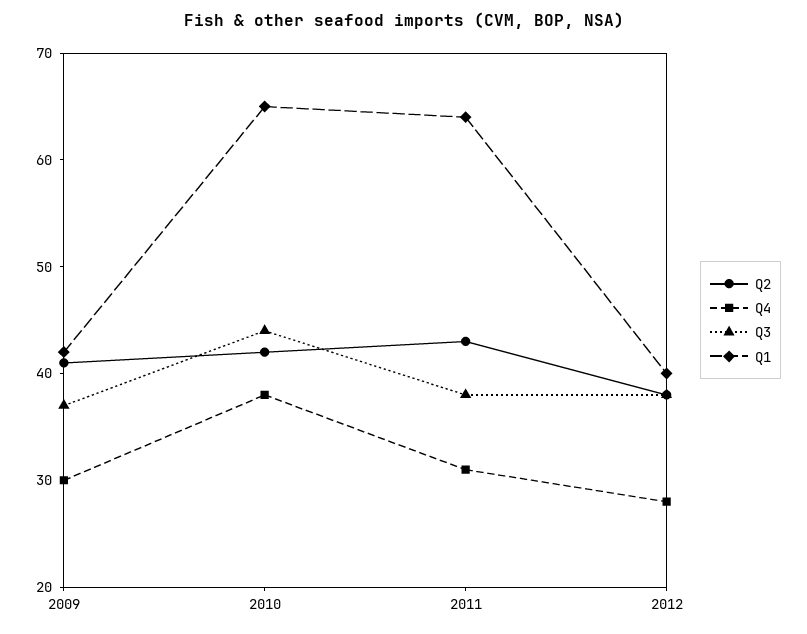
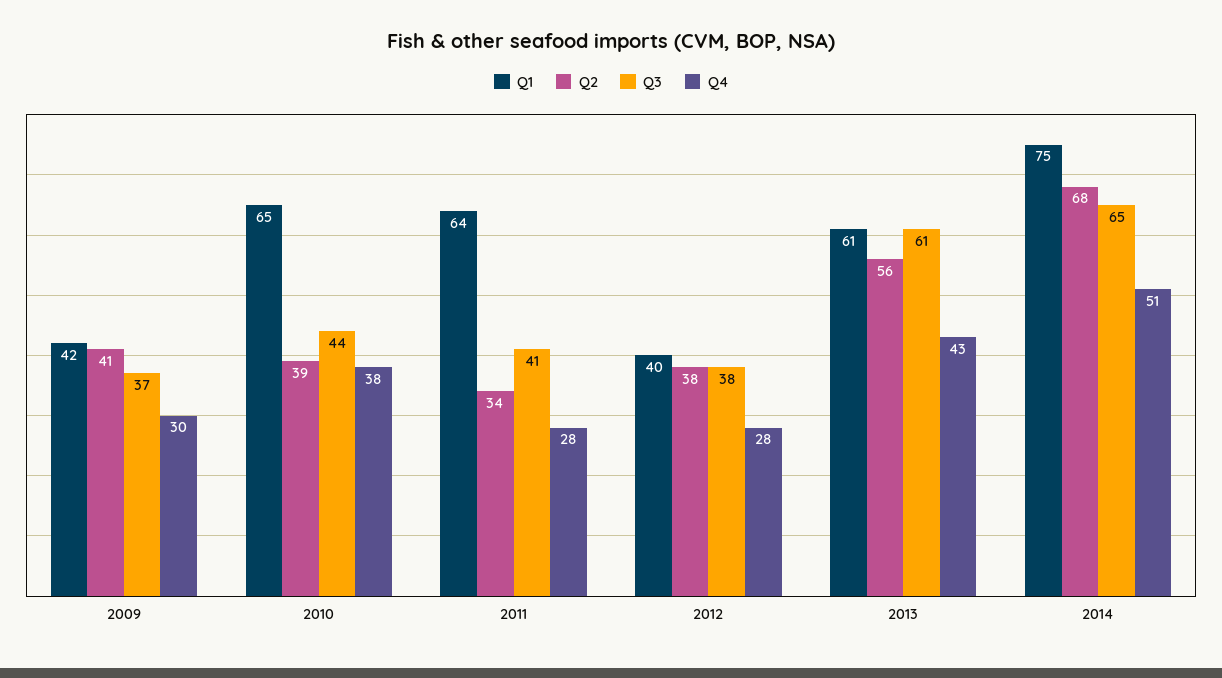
Q2, 2010: 42 -> 39
Q2, 2011: 43 -> 34
Q4, 2011: 31 -> 28
Q3, 2011: 38 -> 41
Q1, 2013: none -> 61
Q2, 2013: none -> 56
Q3, 2013: none -> 61
Q4, 2013: none -> 43
Q1, 2014: none -> 75
Q2, 2014: none -> 68
Q3, 2014: none -> 65
Q4, 2014: none -> 51

